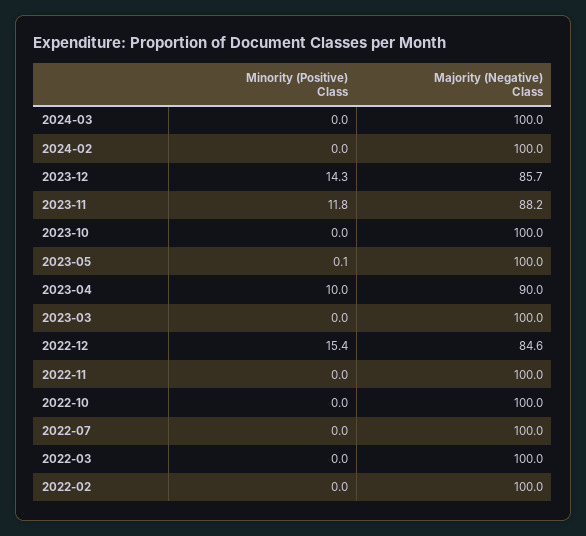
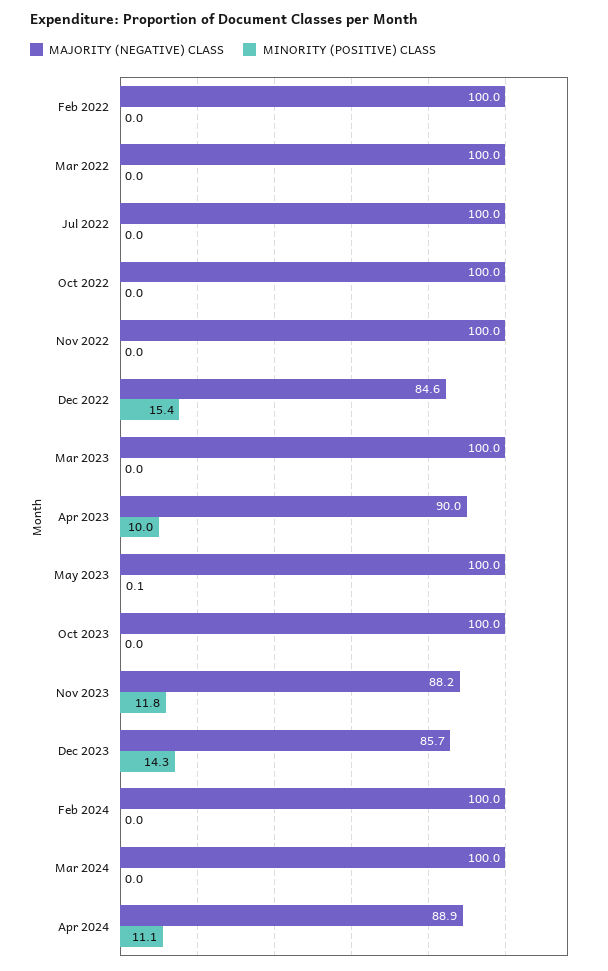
Majority (Negative) Class, Apr 2024: none -> 88.9
Minority (Positive) Class, Apr 2024: none -> 11.1

